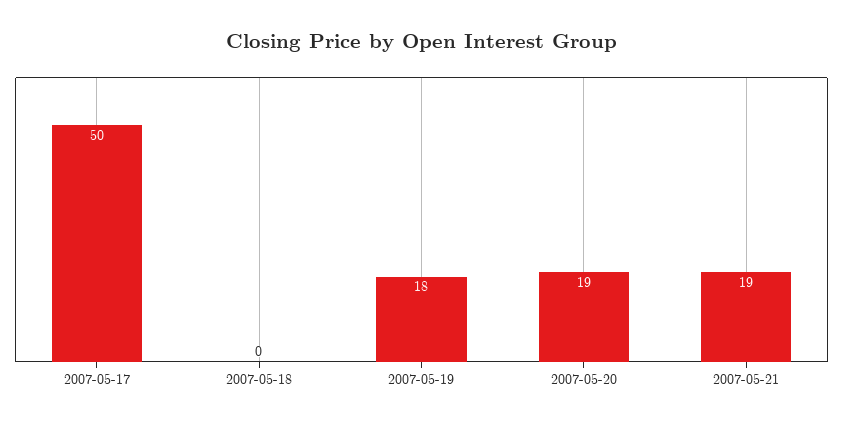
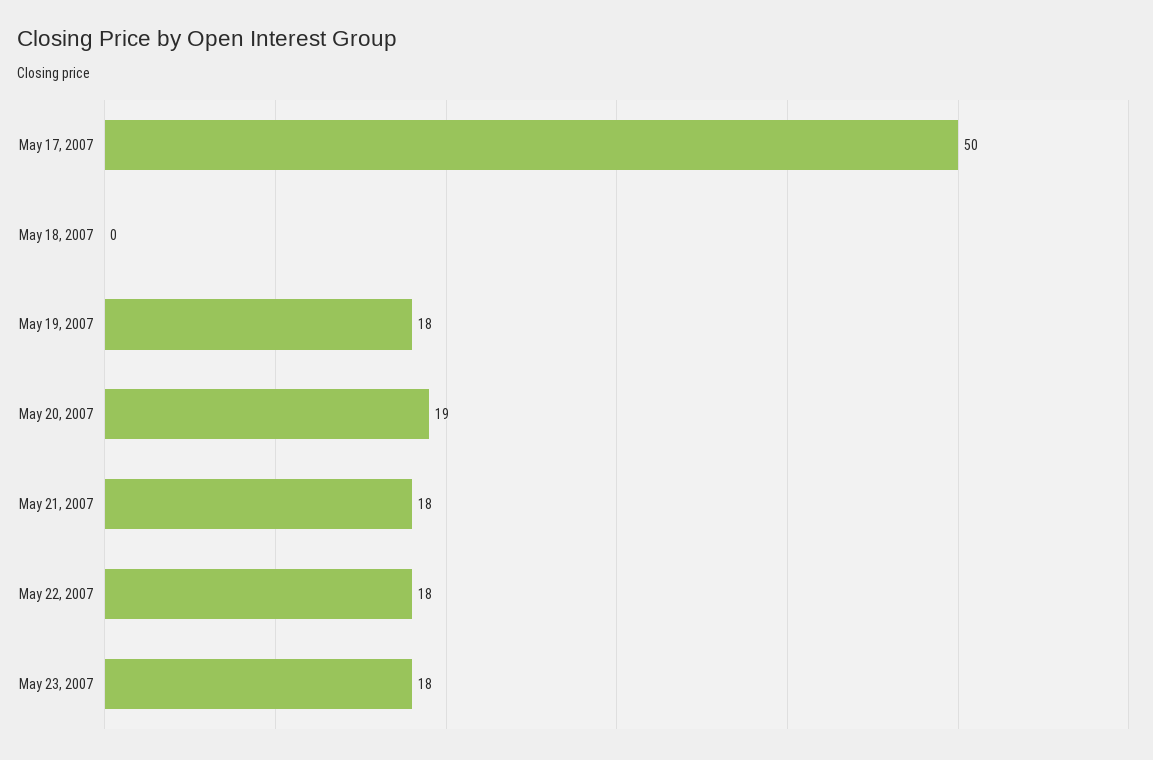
2007-05-21: 19 -> 18
May 22, 2007: none -> 18
May 23, 2007: none -> 18

